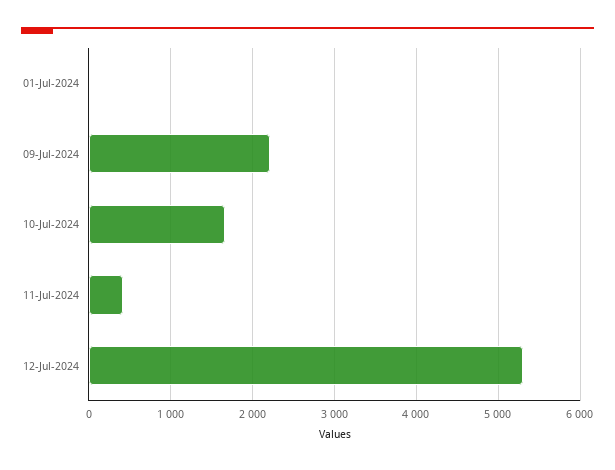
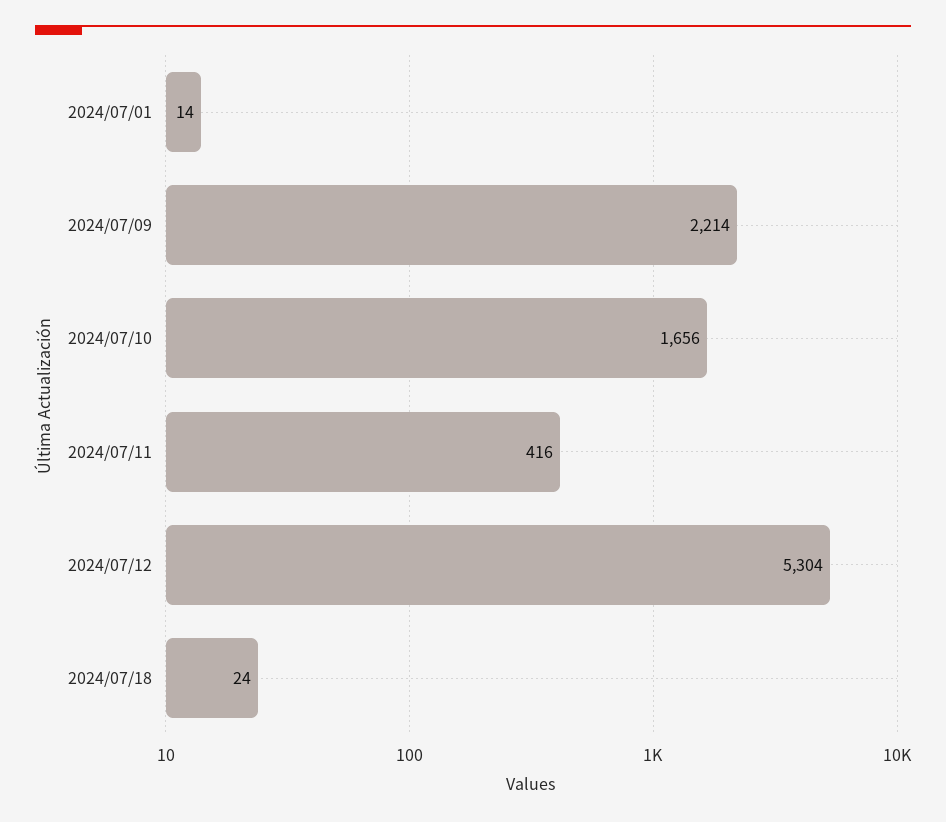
2024/07/18: none -> 24

